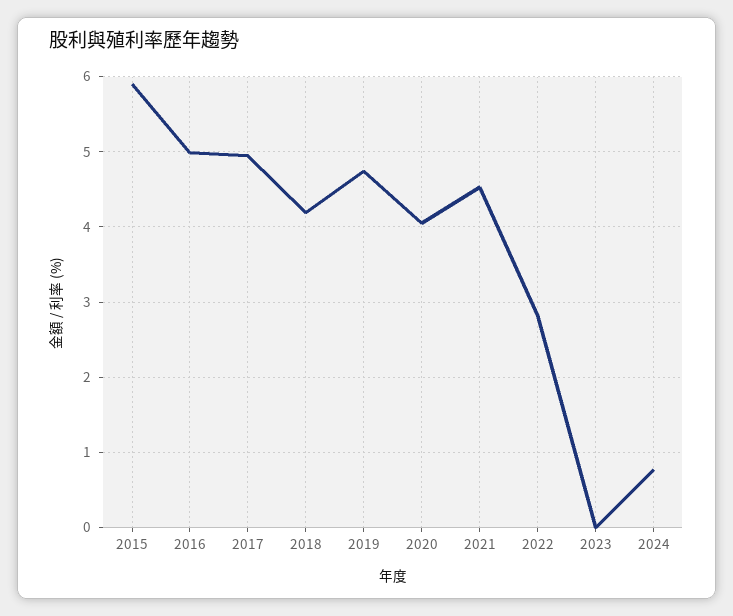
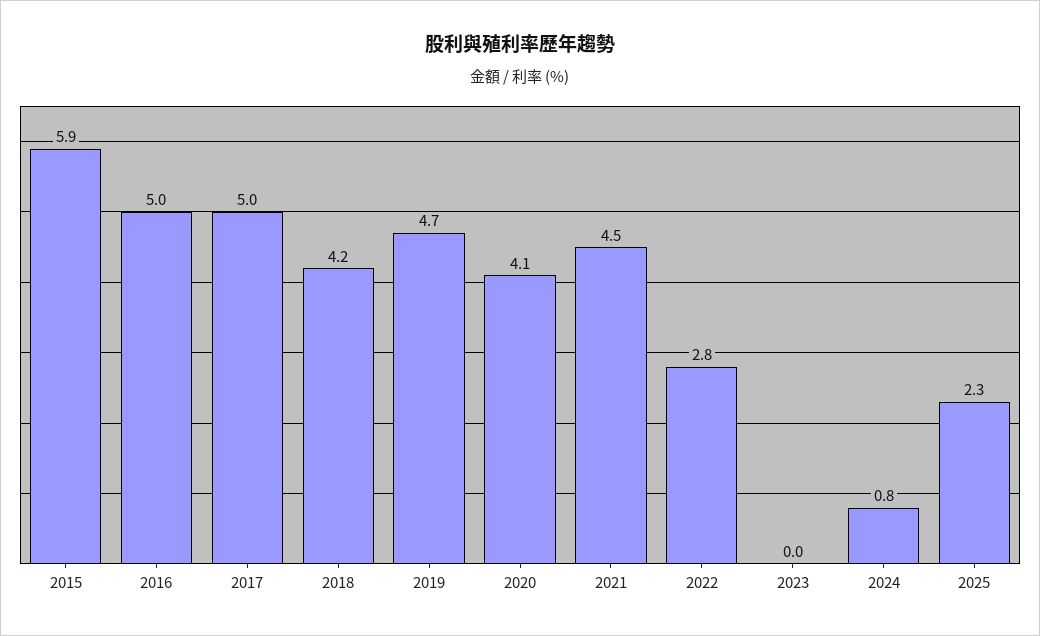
2025: none -> 2.3

